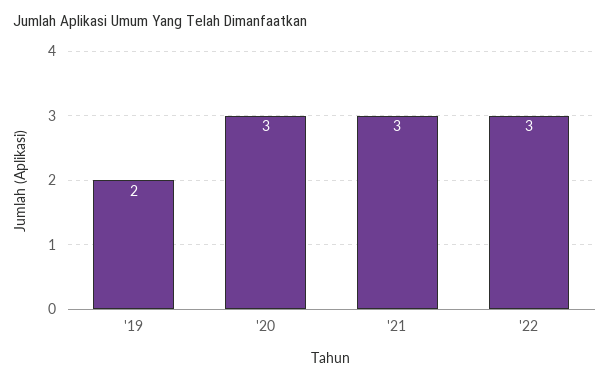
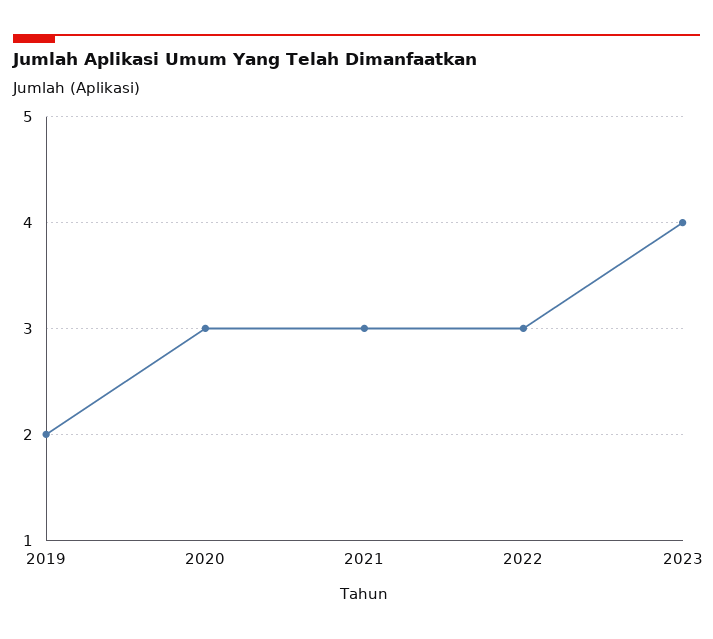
2023: none -> 4

